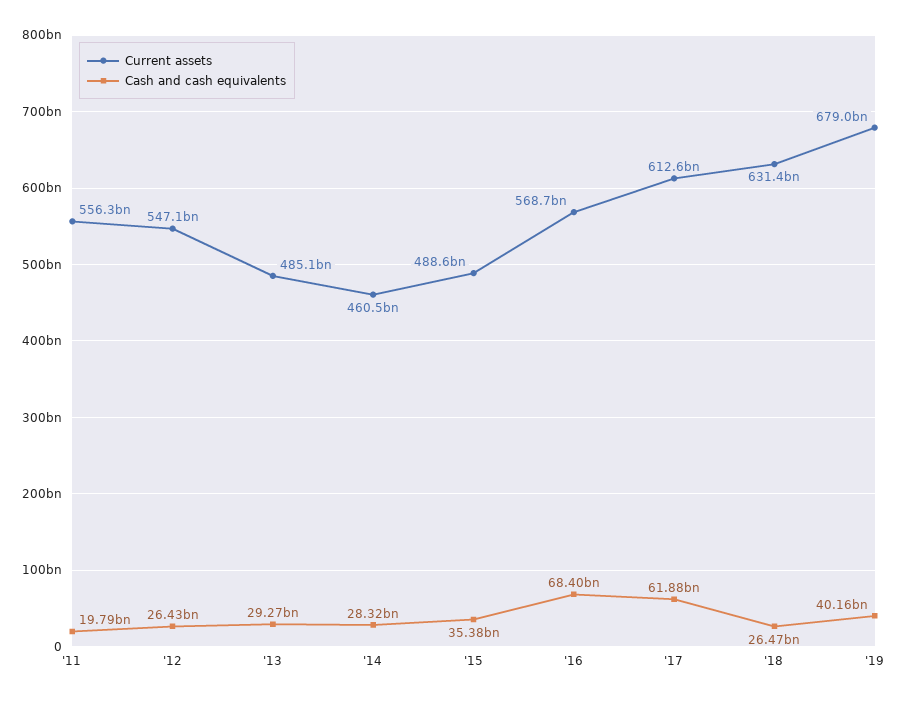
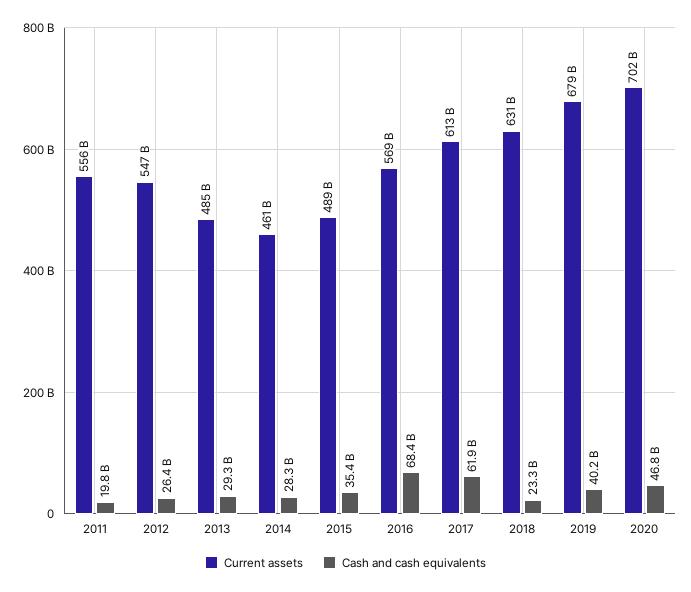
Cash and cash equivalents, '18: 26470000000 -> 23300000000
Current assets, 2020: none -> 702000000000
Cash and cash equivalents, 2020: none -> 46800000000

